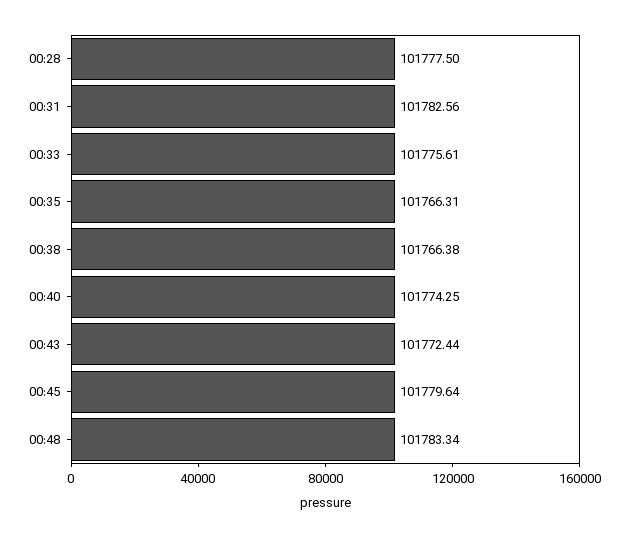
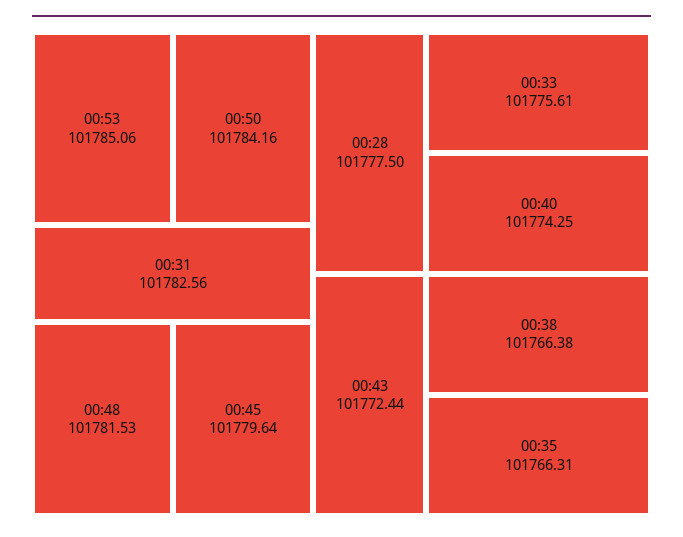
00:48: 101783.34 -> 101781.53
00:53: none -> 101785.06
00:50: none -> 101784.16

